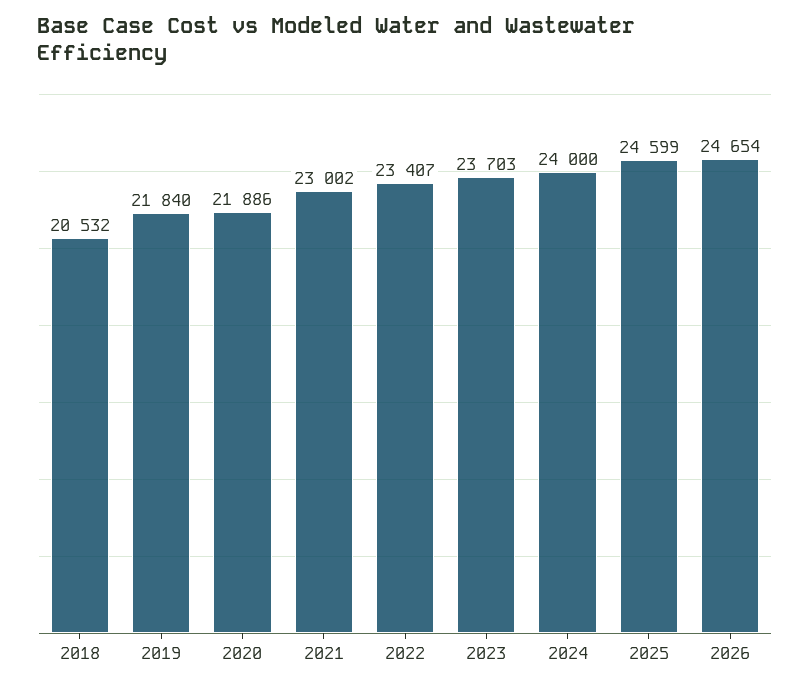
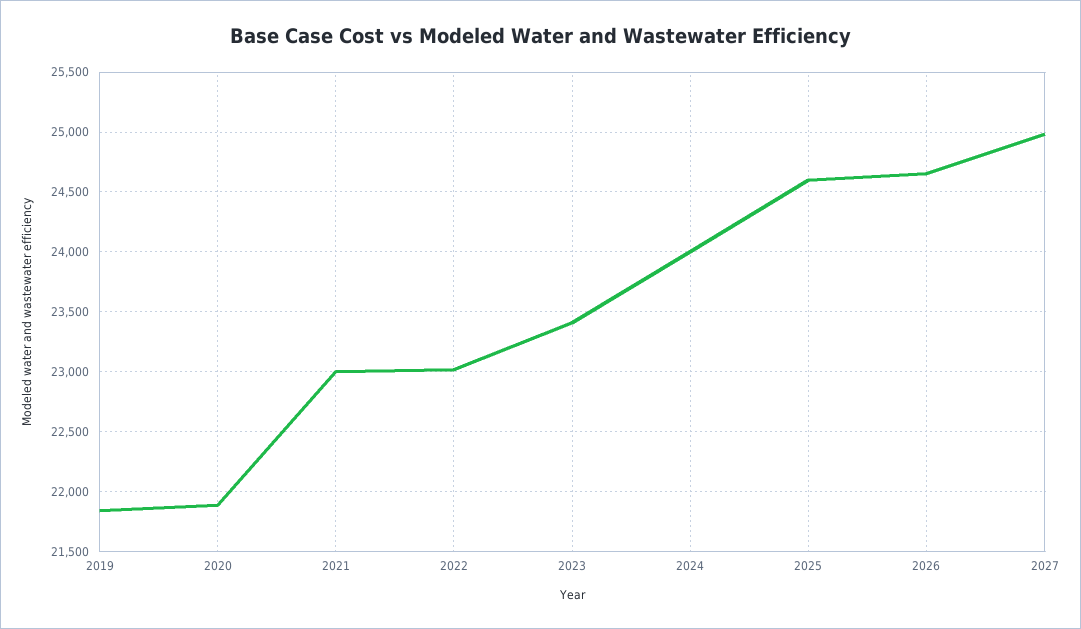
2018: 20532 -> none
2022: 23407 -> 23000
2023: 23703 -> 23400
2027: none -> 25000

